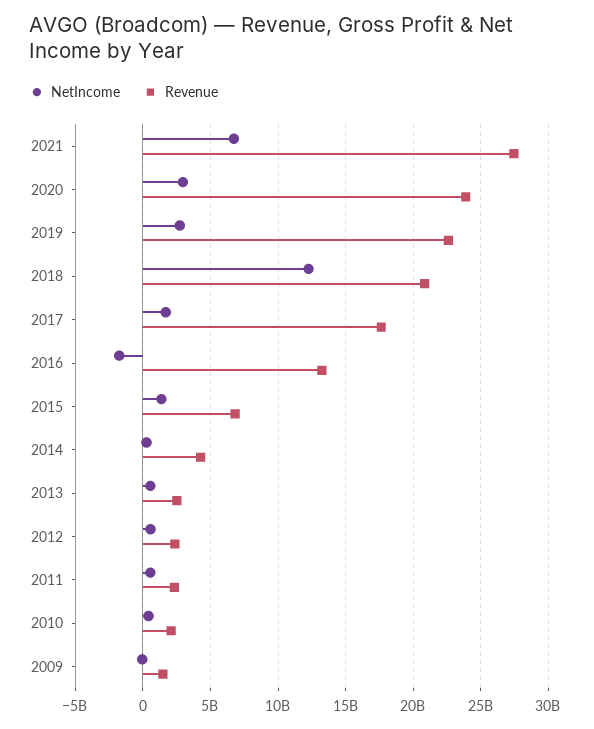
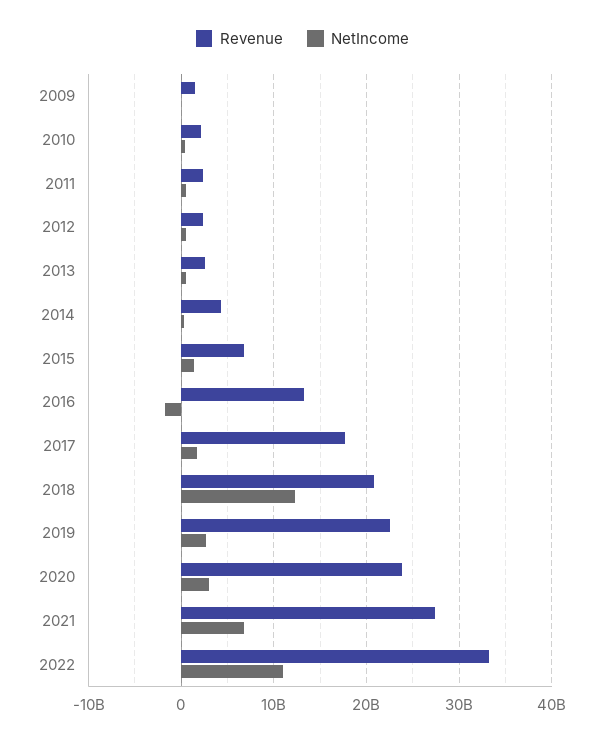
Revenue, 2022: none -> 33000000000
NetIncome, 2022: none -> 11000000000

